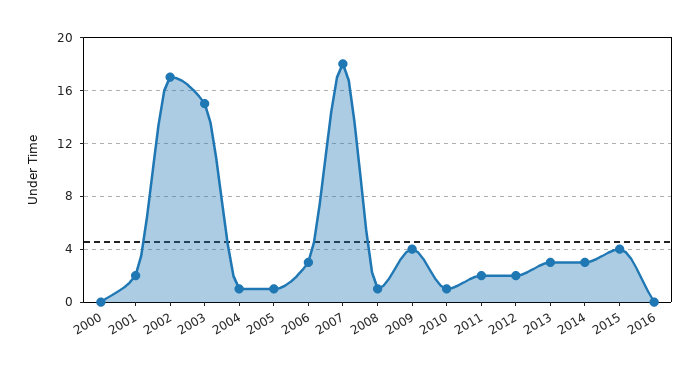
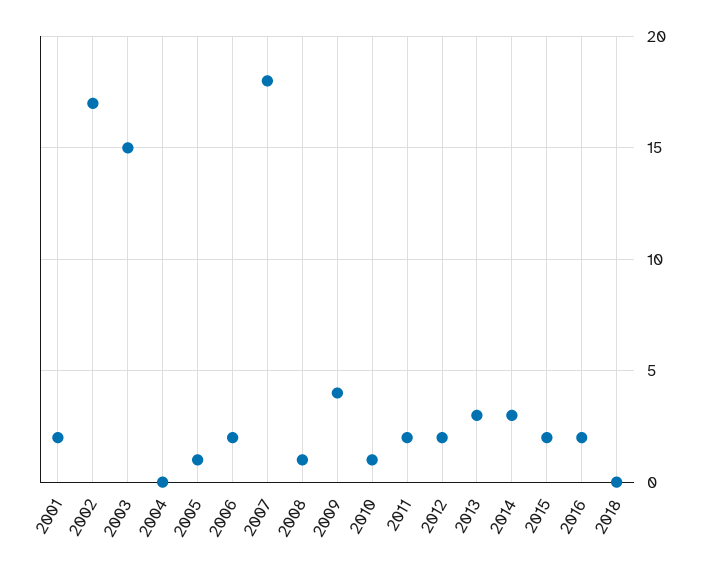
2000: 0 -> none
2004: 1 -> 0
2006: 3 -> 2
2015: 4 -> 2
2016: 0 -> 2
2018: none -> 0

